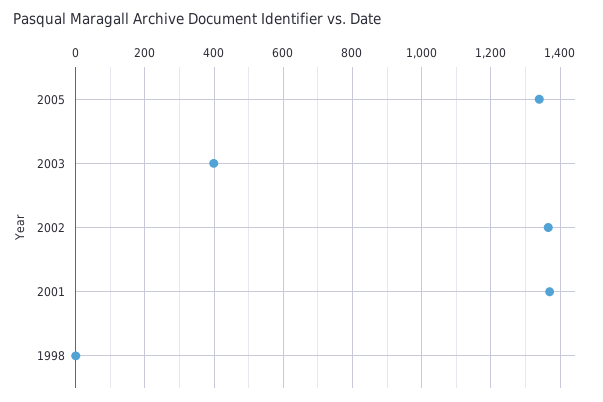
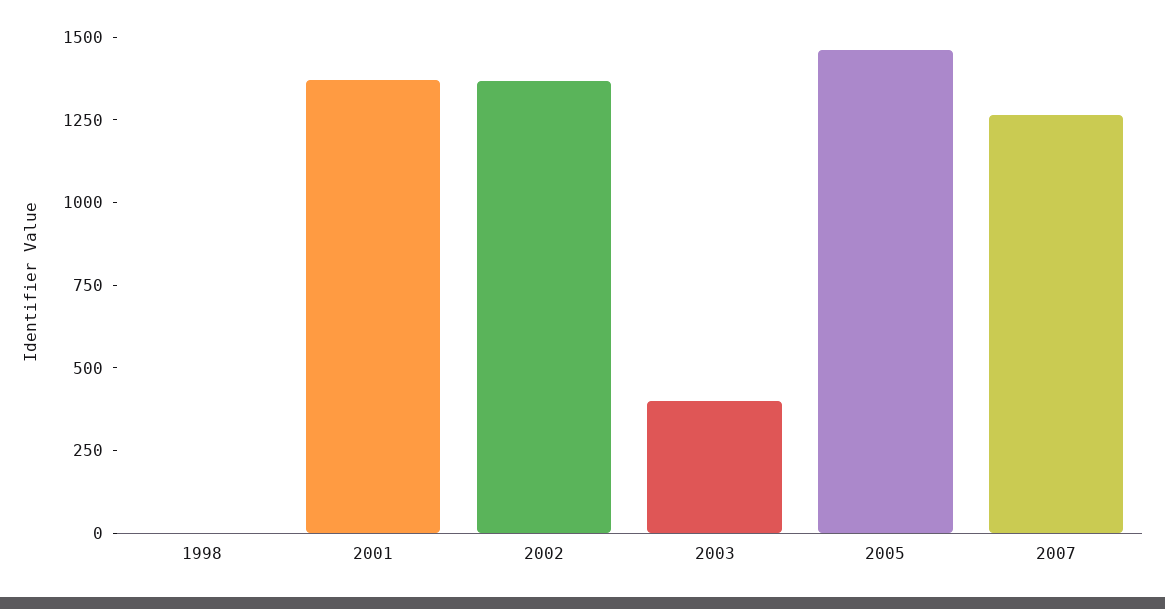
2005: 1340 -> 1450
2007: none -> 1250

